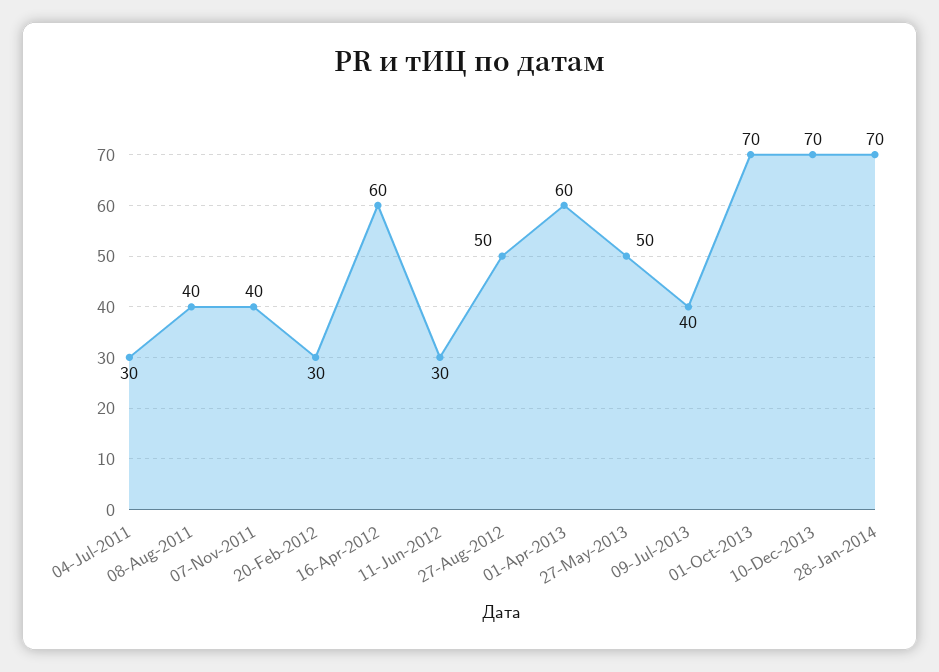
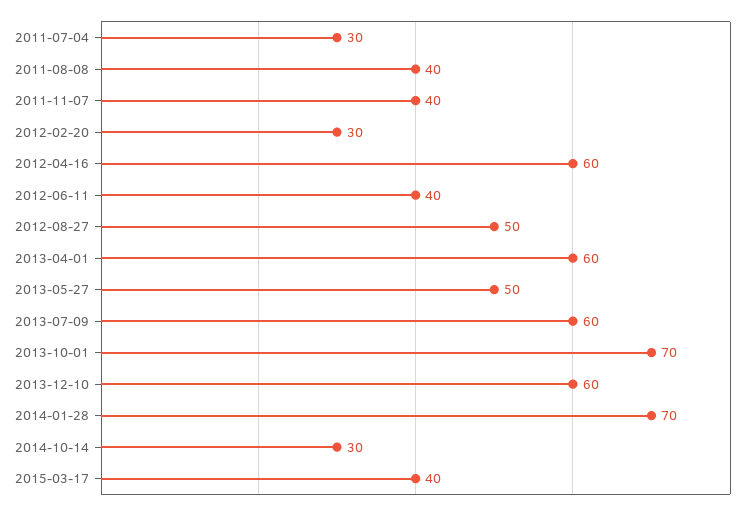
11-Jun-2012: 30 -> 40
09-Jul-2013: 40 -> 60
10-Dec-2013: 70 -> 60
2014-10-14: none -> 30
2015-03-17: none -> 40

